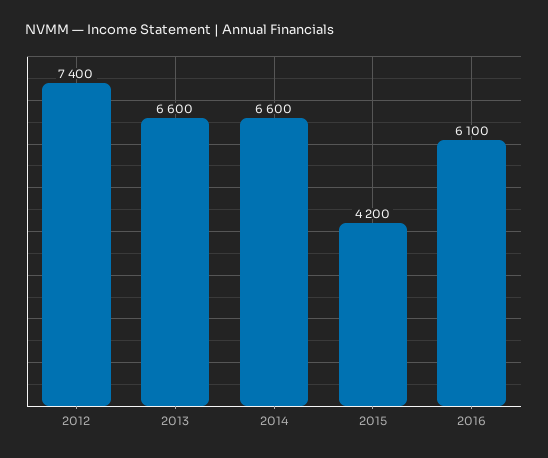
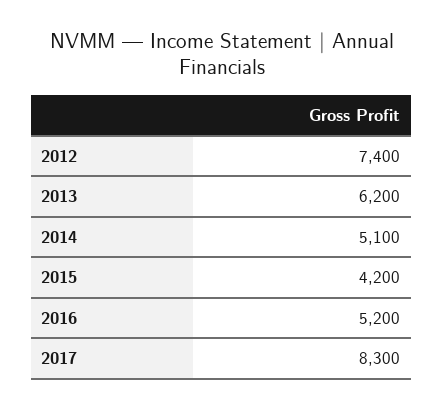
2013: 6600 -> 6200
2014: 6600 -> 5100
2016: 6100 -> 5200
2017: none -> 8300

